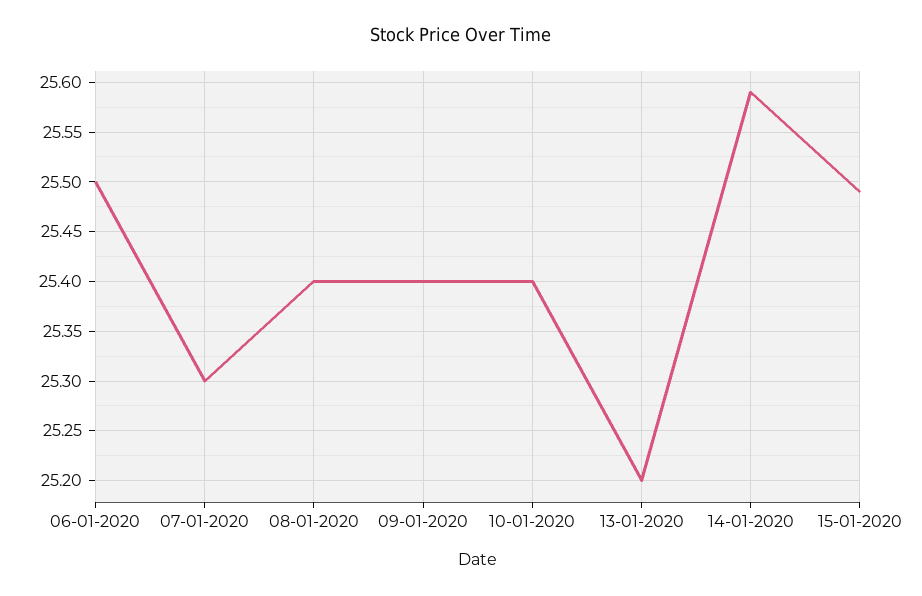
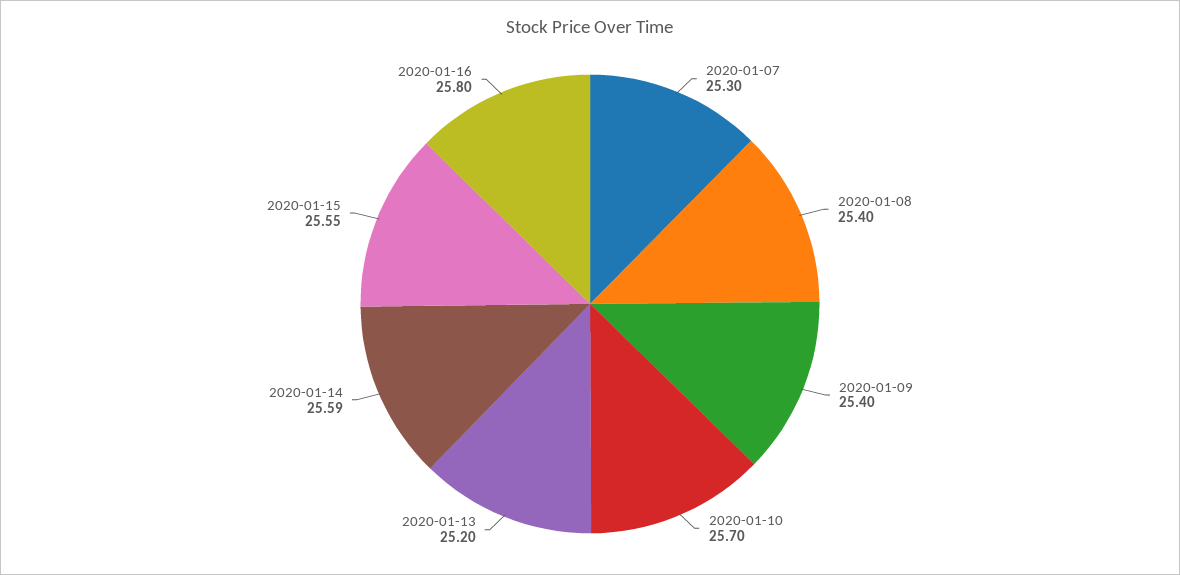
06-01-2020: 25.5 -> none
10-01-2020: 25.4 -> 25.7
15-01-2020: 25.49 -> 25.55
2020-01-16: none -> 25.8

